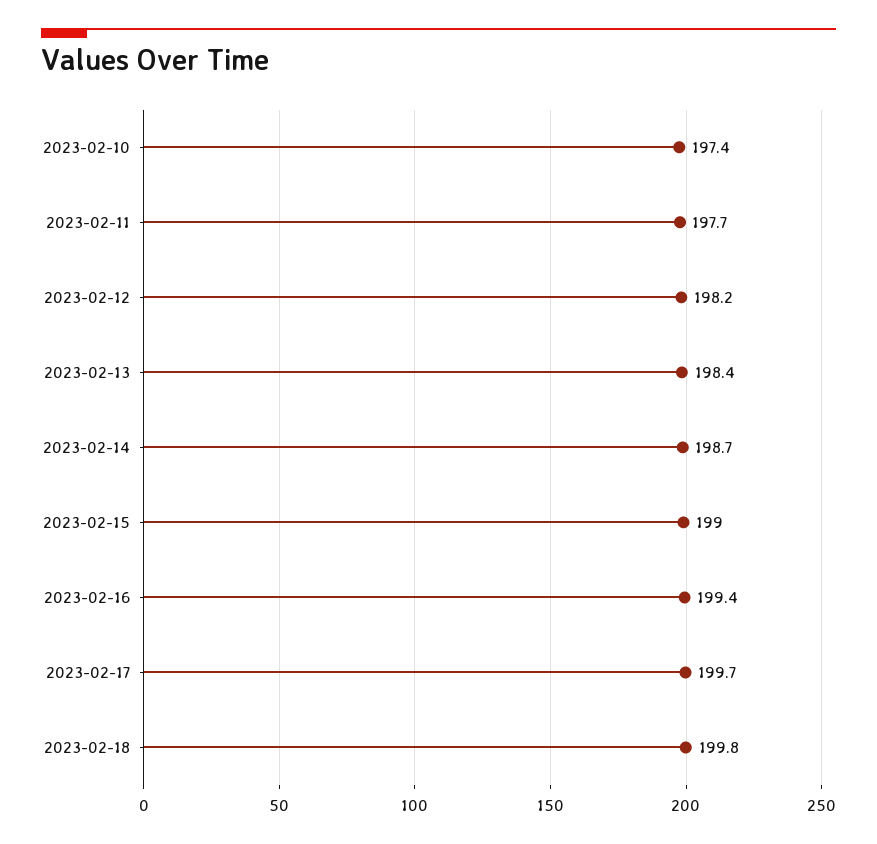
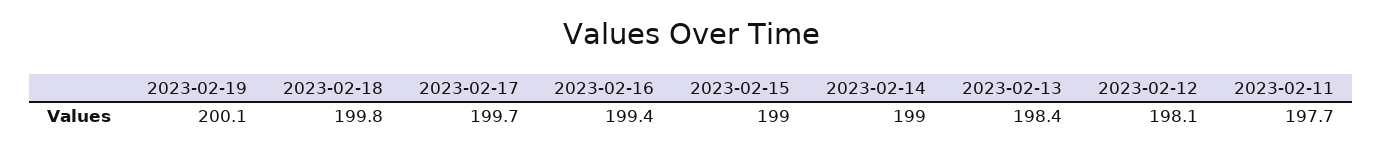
2023-02-10: 197.4 -> none
2023-02-12: 198.2 -> 198.1
2023-02-14: 198.7 -> 199
2023-02-19: none -> 200.1

